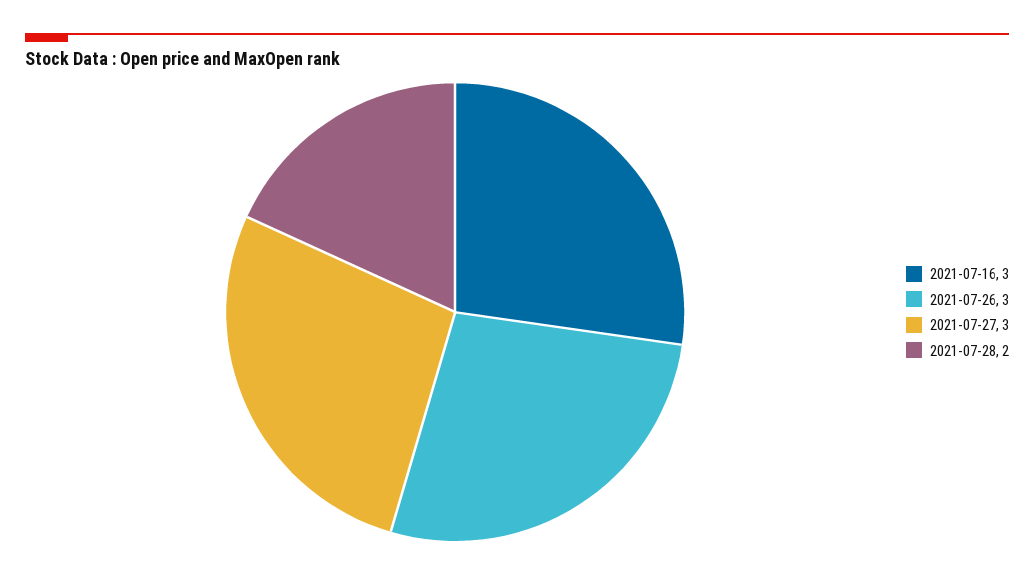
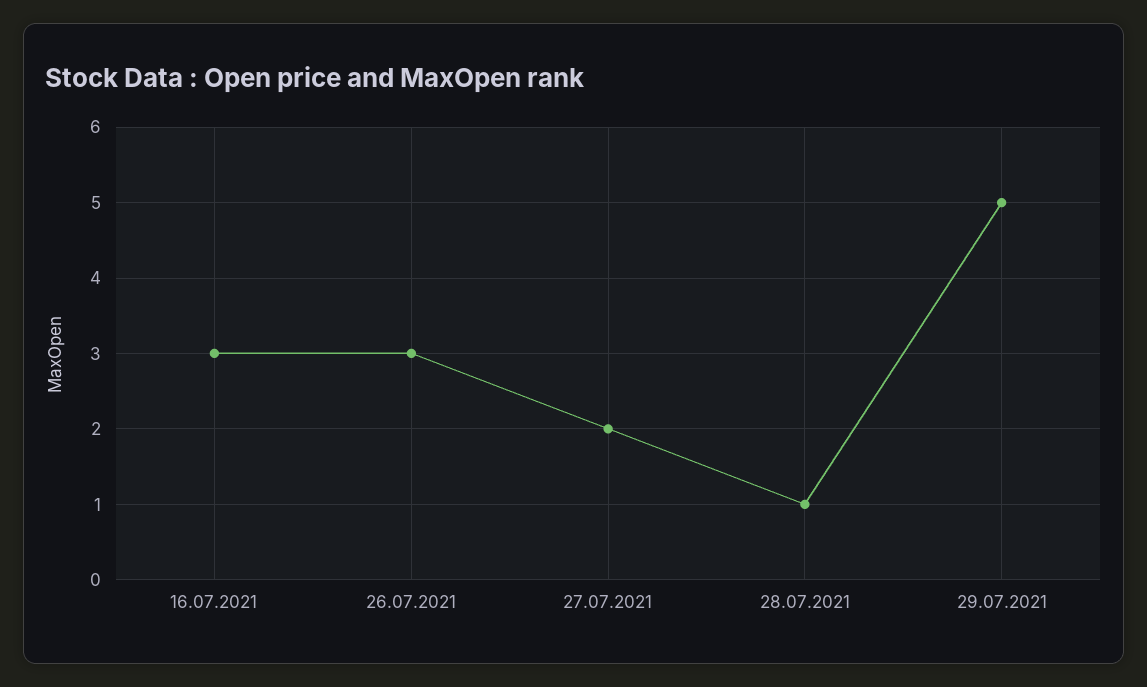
2021-07-27: 3 -> 2
2021-07-28: 2 -> 1
29.07.2021: none -> 5

